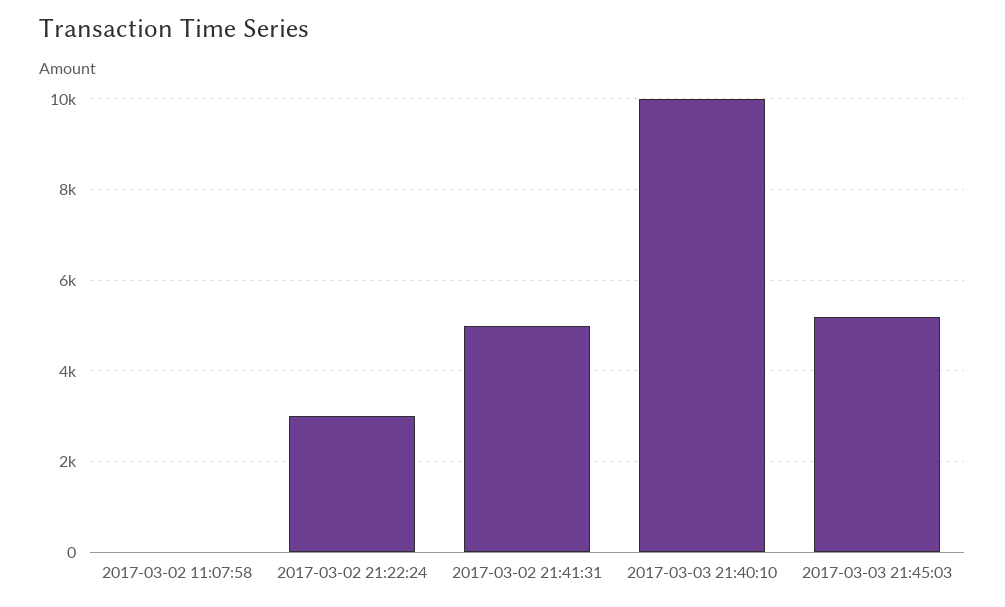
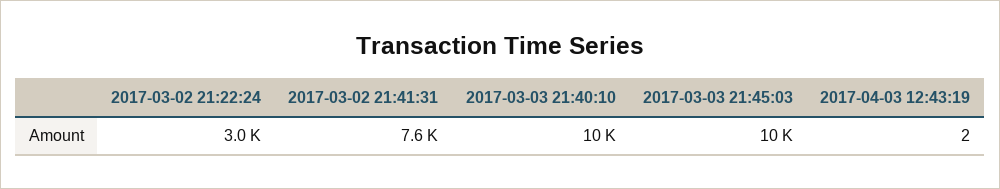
2017-03-02 11:07:58: 0 -> none
2017-03-02 21:41:31: 5000 -> 7600
2017-03-03 21:45:03: 5200 -> 10000
2017-04-03 12:43:19: none -> 2

